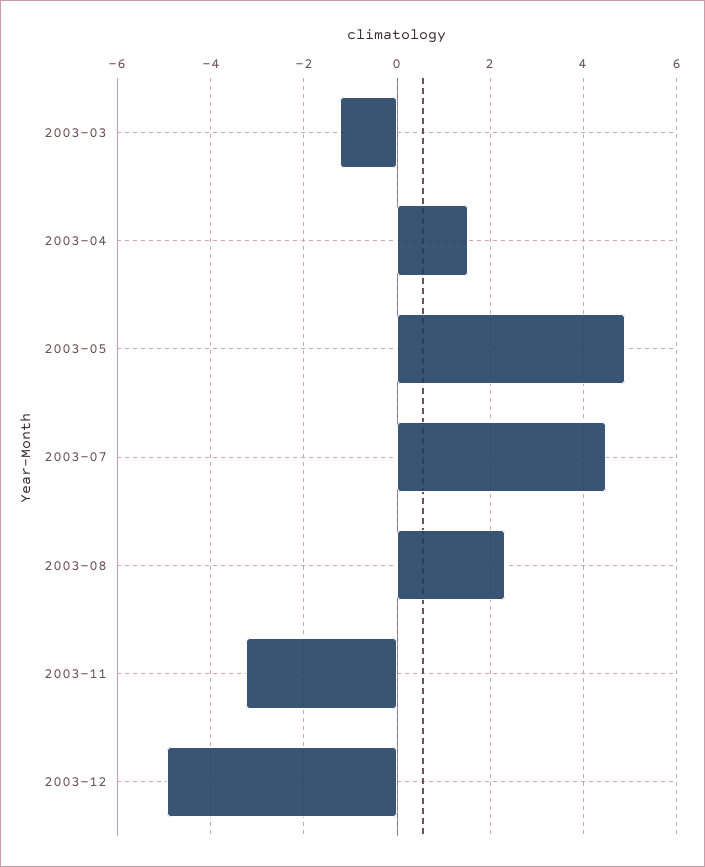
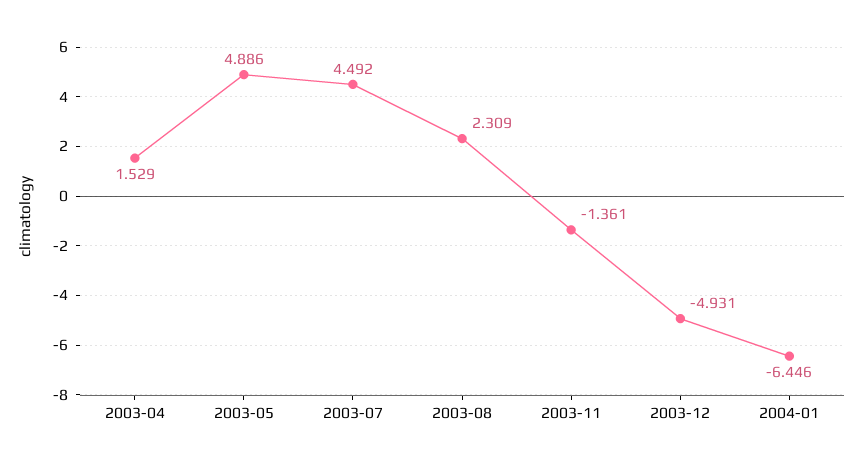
2003-03: -1.2 -> none
2003-11: -3.2 -> -1.361
2004-01: none -> -6.446

